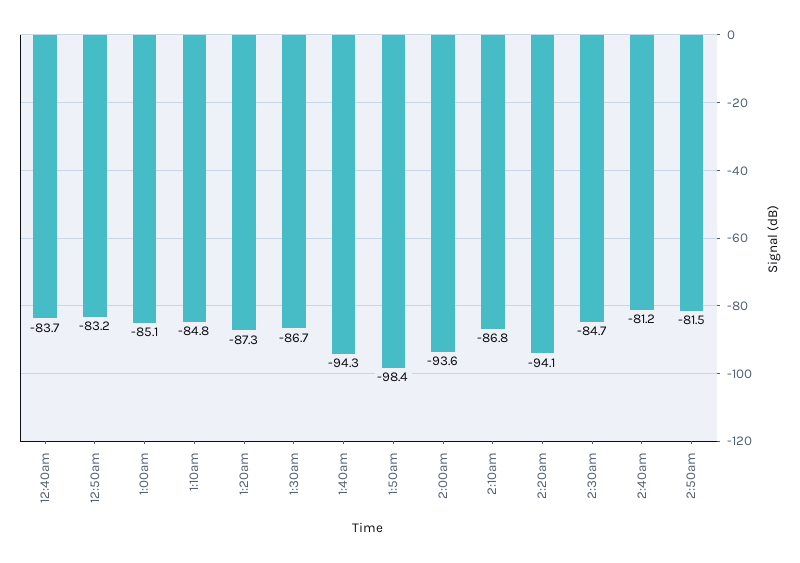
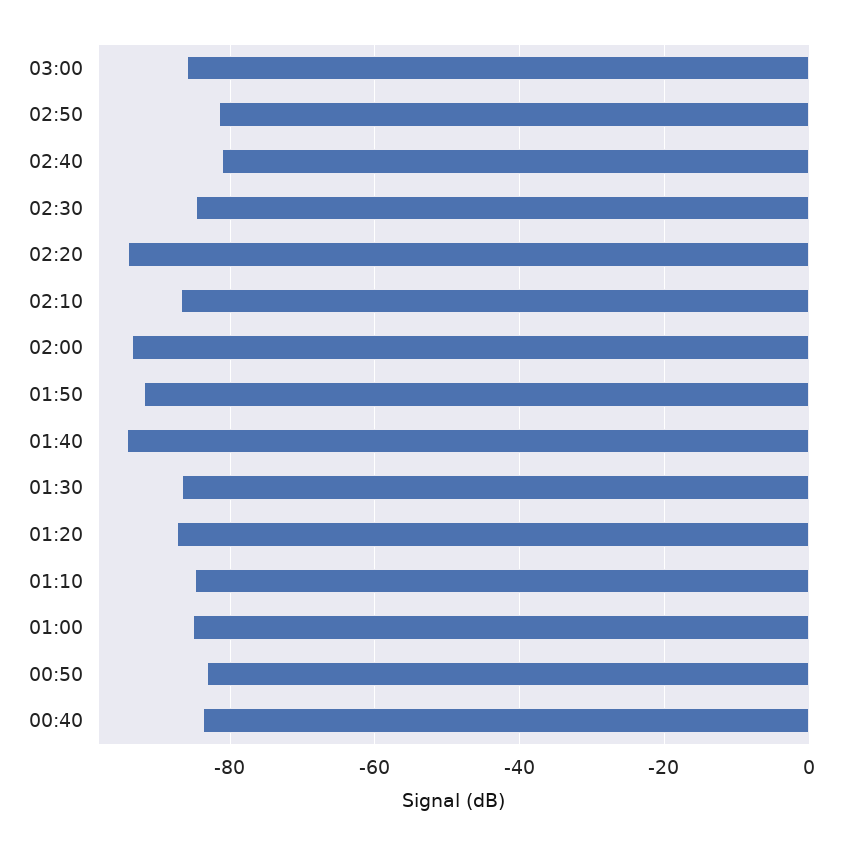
1:50am: -98.4 -> -92
03:00: none -> -86

